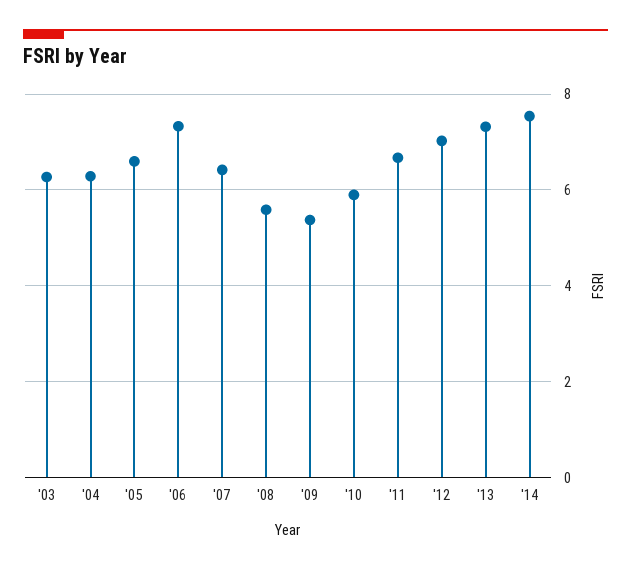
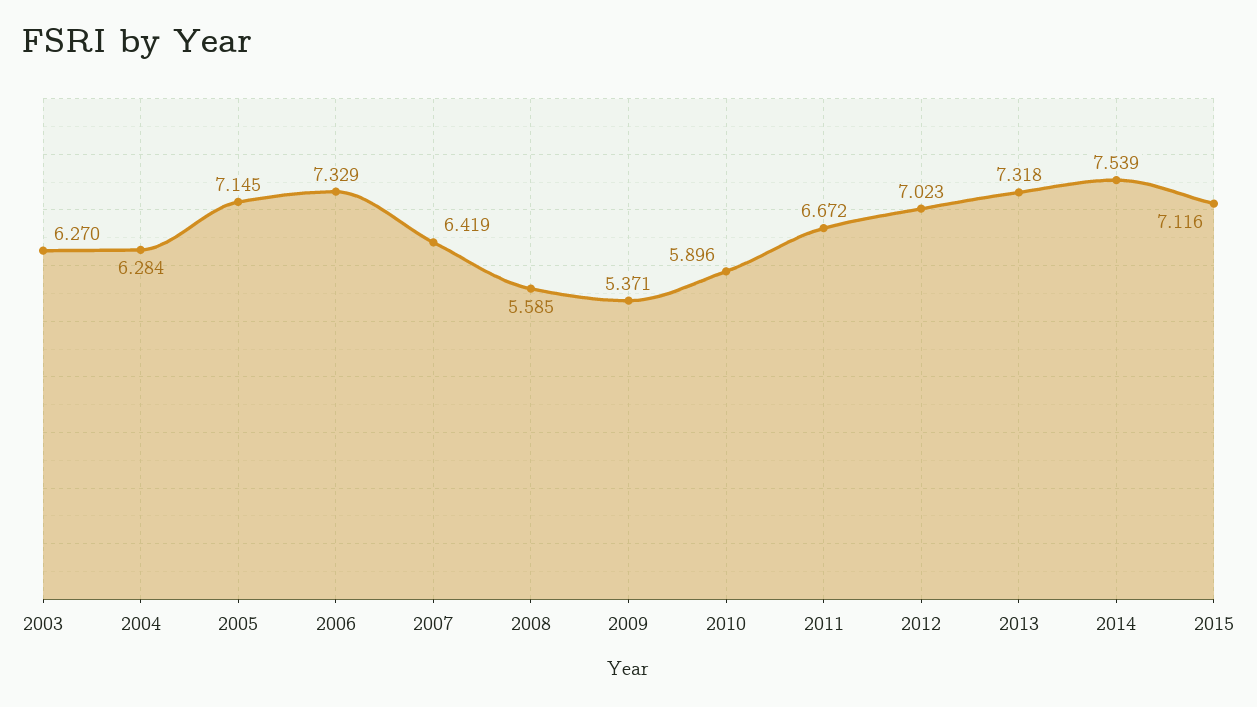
'05: 6.6 -> 7.145
2015: none -> 7.116

